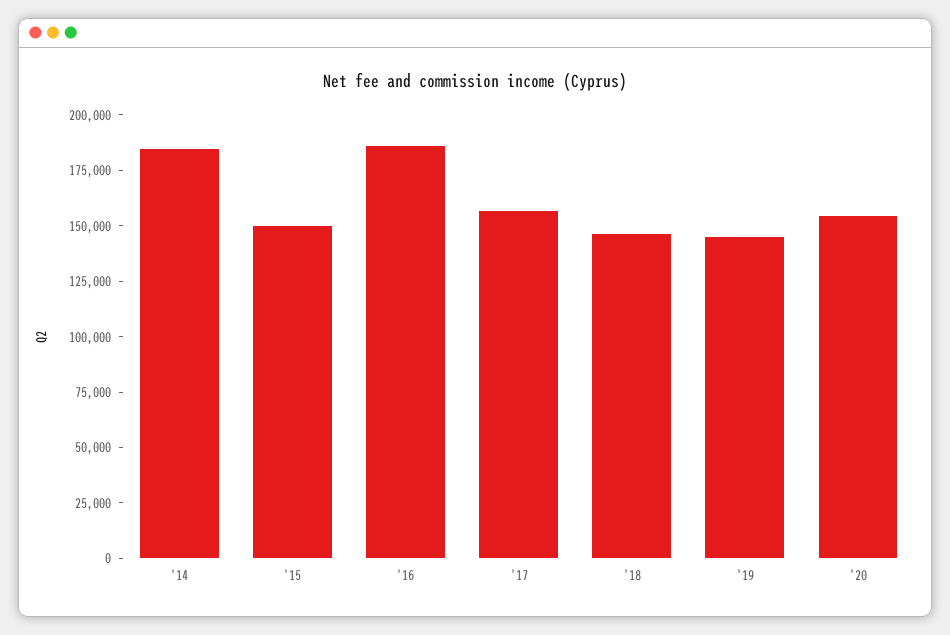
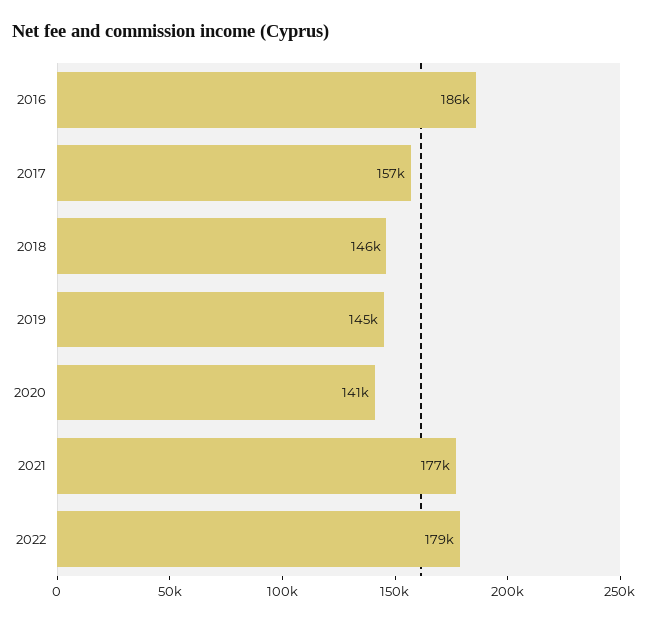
'14: 185000 -> none
'15: 150000 -> none
'20: 155000 -> 141000
2021: none -> 177000
2022: none -> 179000

